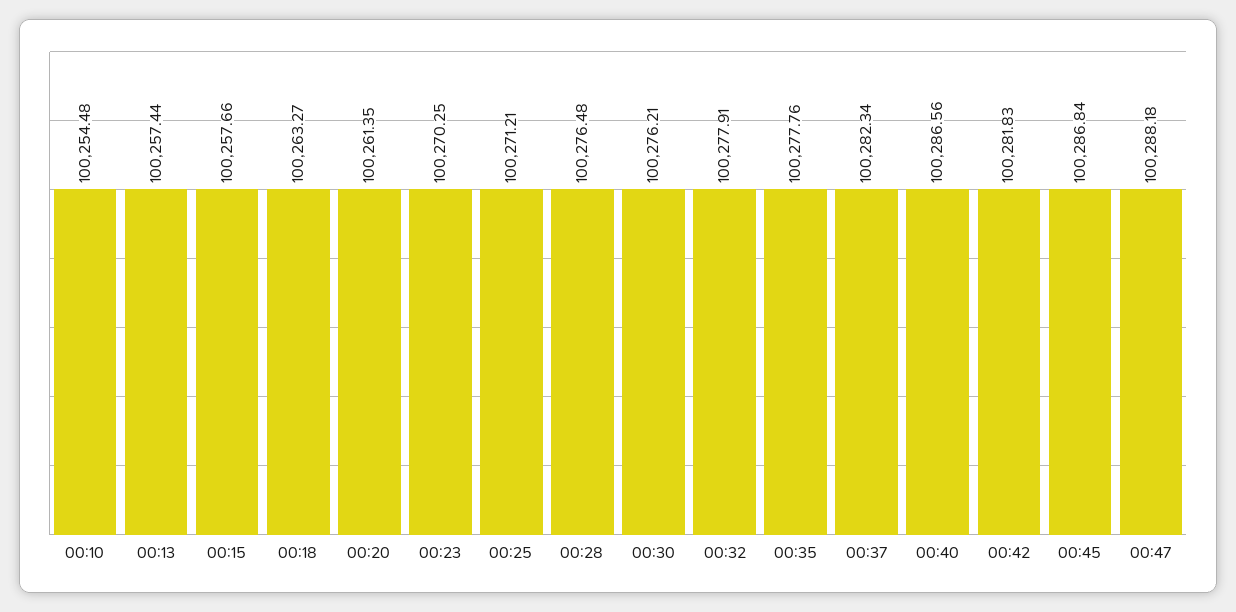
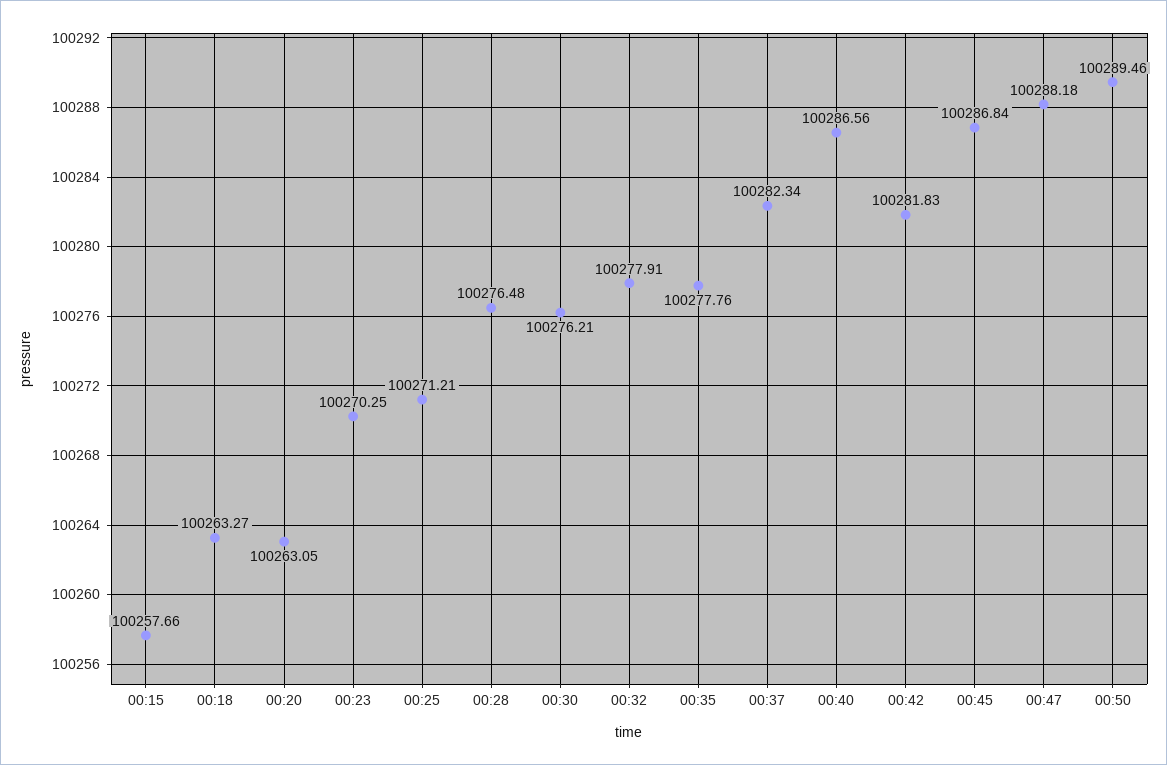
00:10: 100254.48 -> none
00:13: 100257.44 -> none
00:20: 100261.35 -> 100263.05
00:50: none -> 100289.46

